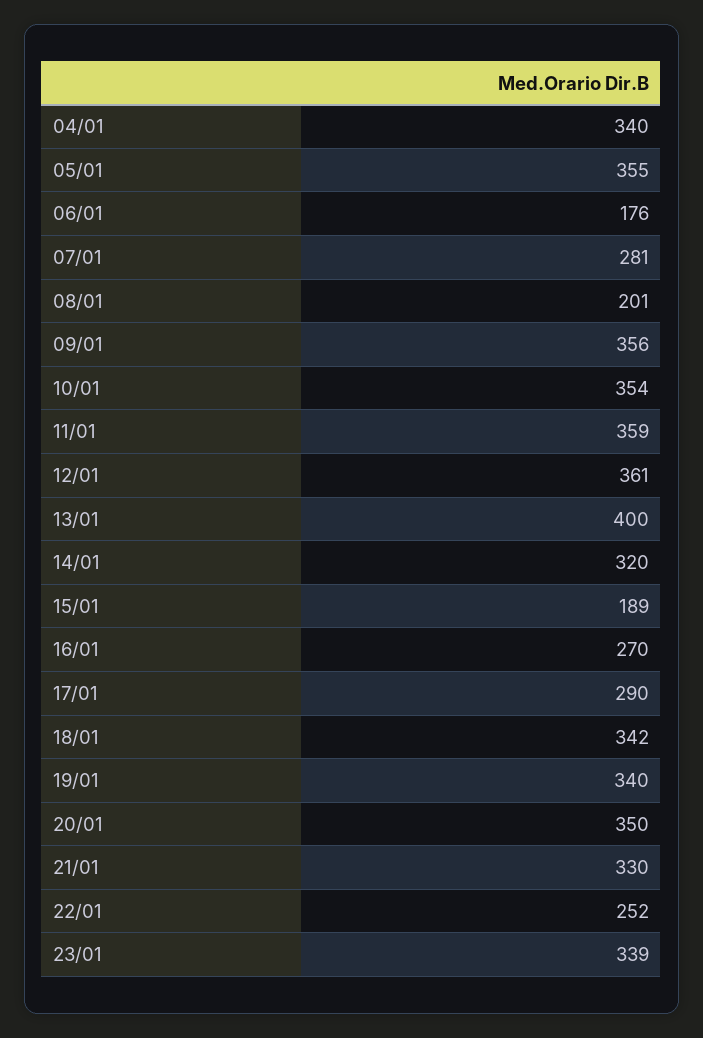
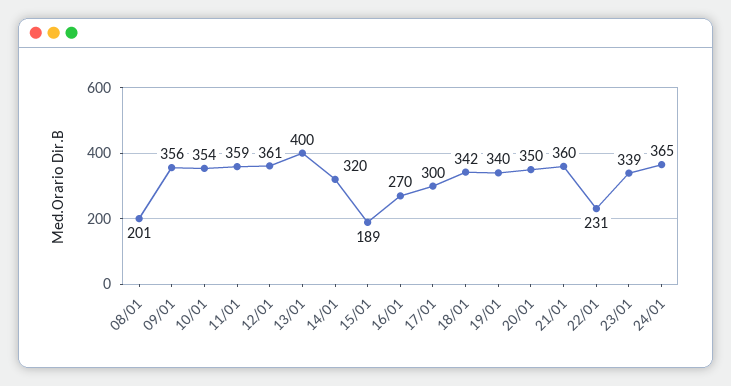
04/01: 340 -> none
05/01: 355 -> none
06/01: 176 -> none
07/01: 281 -> none
17/01: 290 -> 300
21/01: 330 -> 360
22/01: 252 -> 231
24/01: none -> 365

